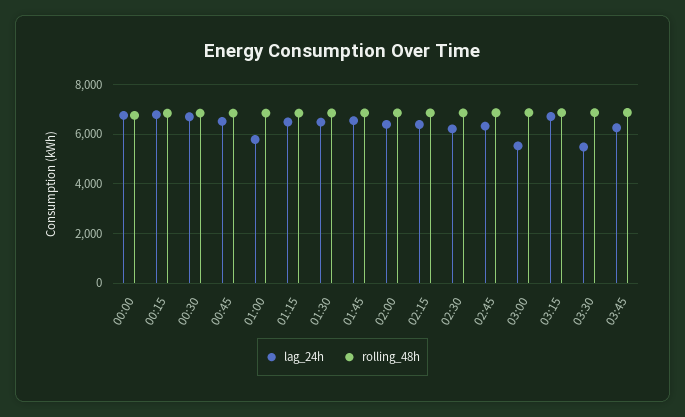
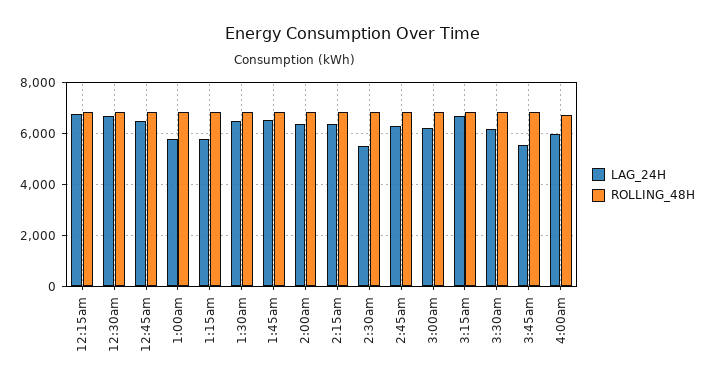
lag_24h, 00:00: 6750 -> none
rolling_48h, 00:00: 6750 -> none
lag_24h, 01:15: 6500 -> 5750
lag_24h, 02:30: 6250 -> 5500
lag_24h, 03:00: 5500 -> 6250
lag_24h, 03:30: 5500 -> 6250
lag_24h, 03:45: 6250 -> 5500
lag_24h, 4:00am: none -> 6000
rolling_48h, 4:00am: none -> 6750

